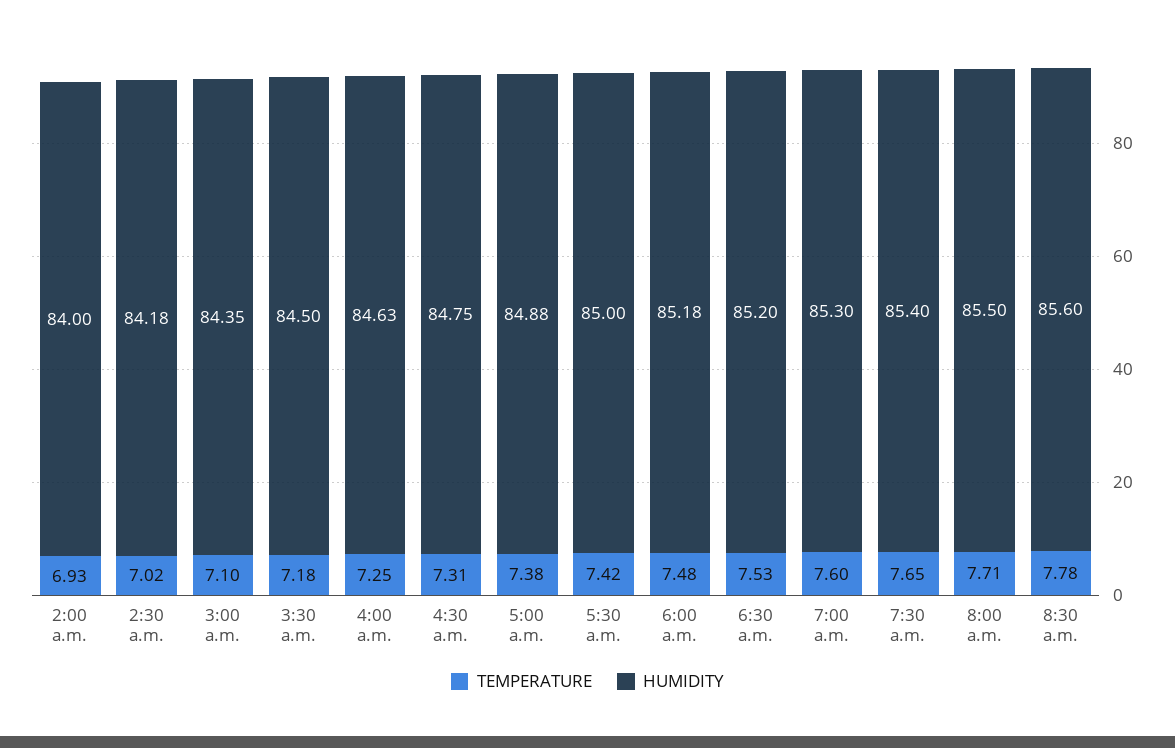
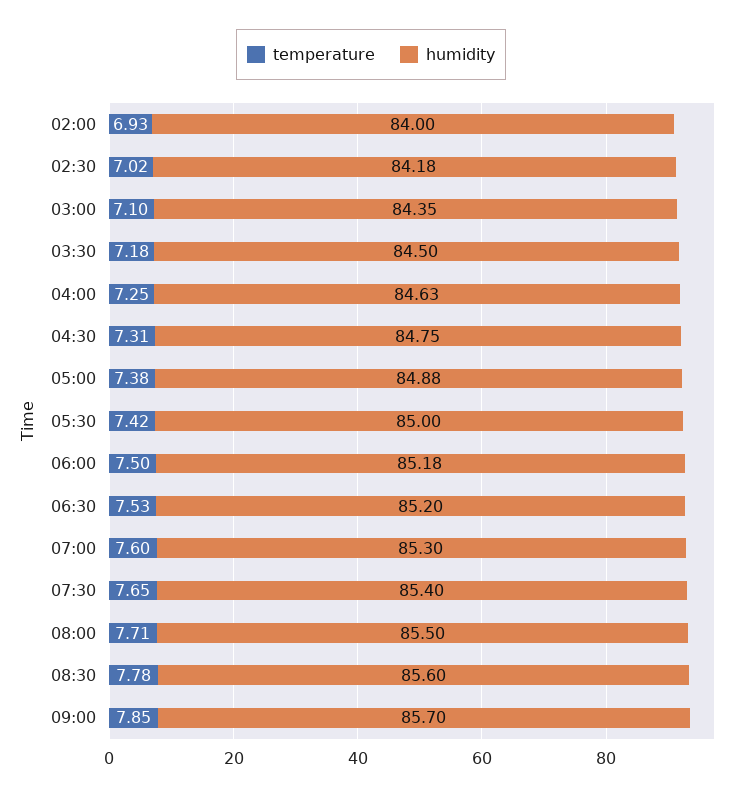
TEMPERATURE, 6:00 a.m.: 7.48 -> 7.5
TEMPERATURE, 09:00: none -> 7.85
HUMIDITY, 09:00: none -> 85.7

